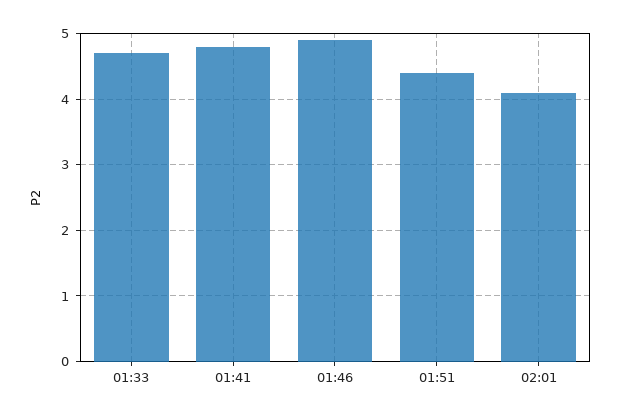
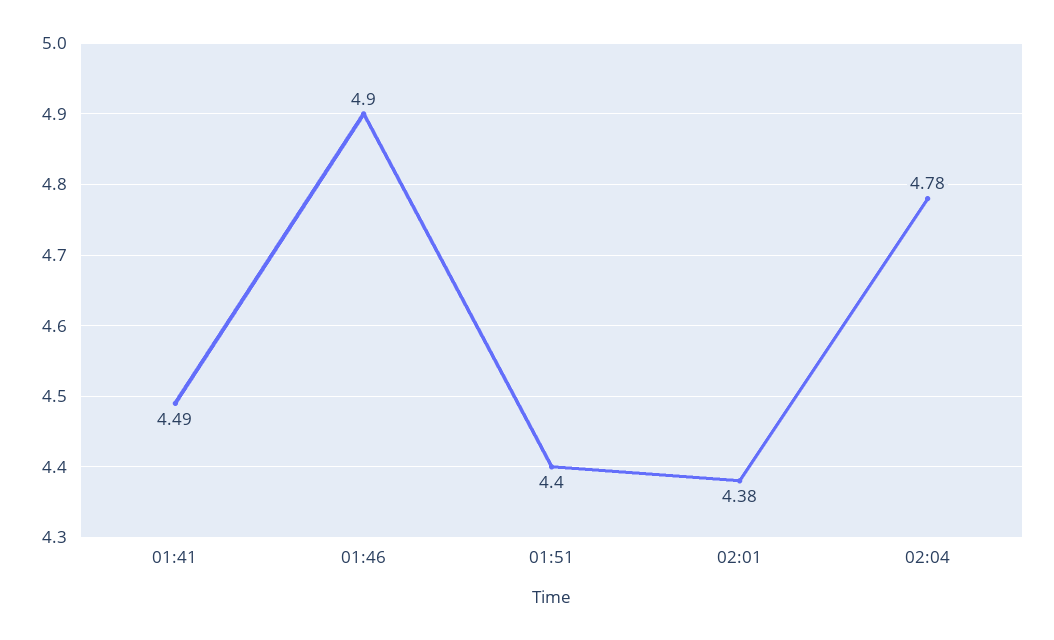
01:33: 4.7 -> none
01:41: 4.8 -> 4.49
02:01: 4.1 -> 4.38
02:04: none -> 4.78

